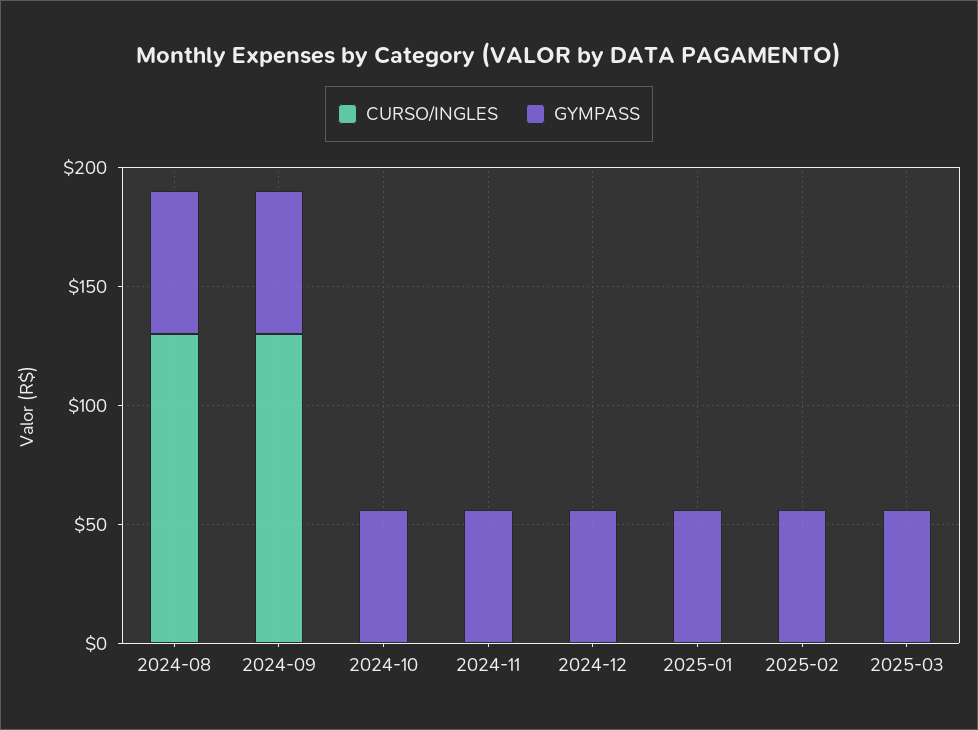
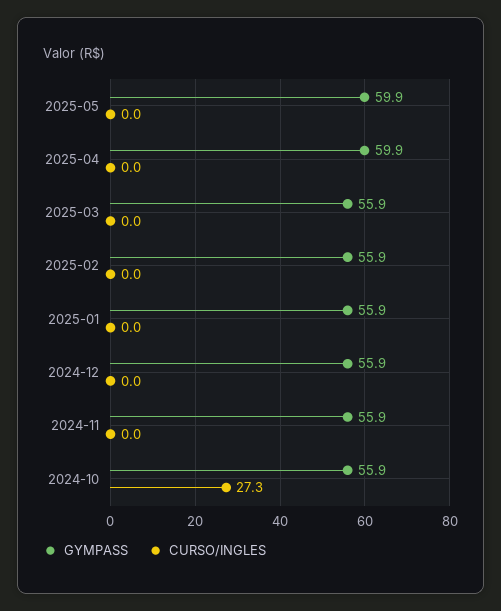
CURSO/INGLES, 2024-08: 130 -> none
GYMPASS, 2024-08: 60 -> none
CURSO/INGLES, 2024-09: 130 -> none
GYMPASS, 2024-09: 60 -> none
CURSO/INGLES, 2024-10: 0 -> 27.3
GYMPASS, 2025-05: none -> 59.9
CURSO/INGLES, 2025-05: none -> 0
GYMPASS, 2025-04: none -> 59.9
CURSO/INGLES, 2025-04: none -> 0

